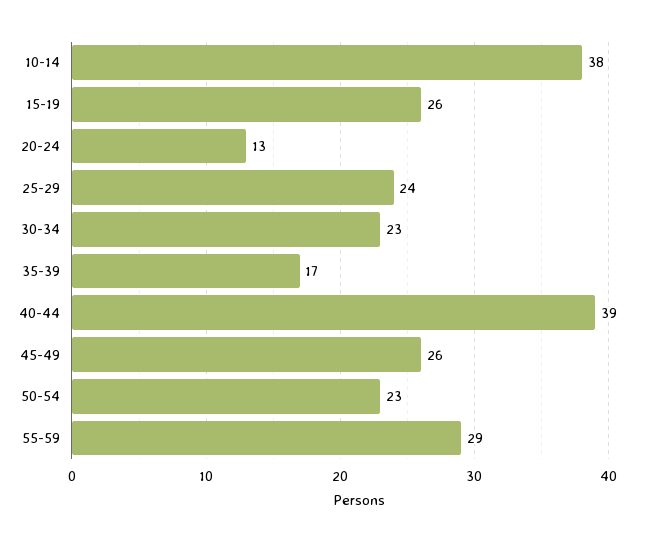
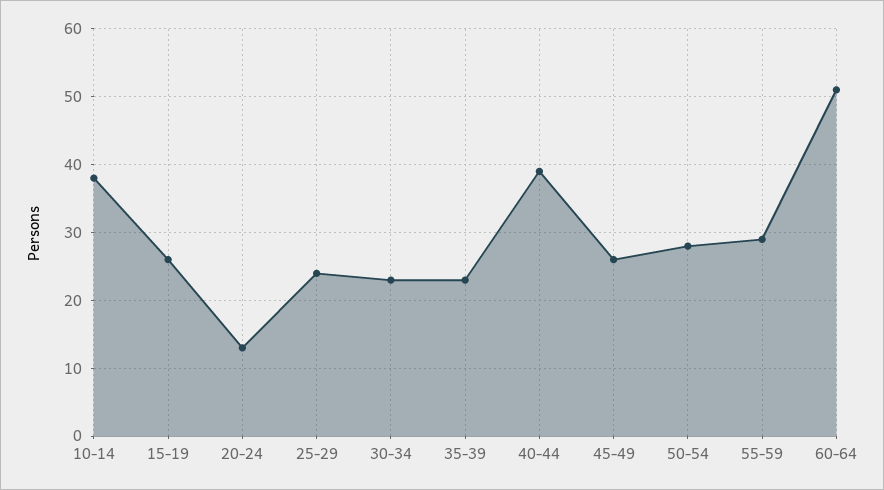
35-39: 17 -> 23
50-54: 23 -> 28
60-64: none -> 51

